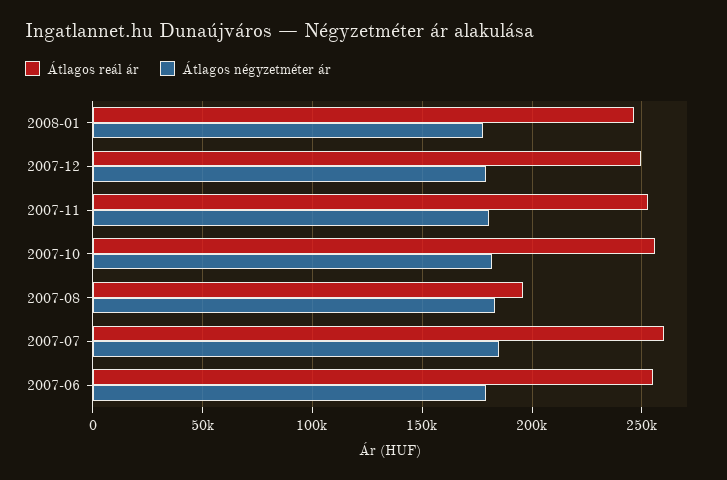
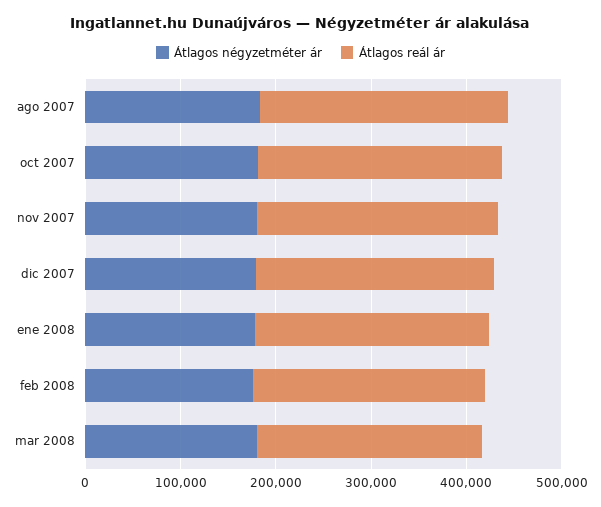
Átlagos reál ár, 2007-08: 195000 -> 260000
Átlagos reál ár, 2007-07: 260000 -> none
Átlagos négyzetméter ár, 2007-07: 185000 -> none
Átlagos reál ár, 2007-06: 255000 -> none
Átlagos négyzetméter ár, 2007-06: 180000 -> none
Átlagos négyzetméter ár, feb 2008: none -> 180000
Átlagos reál ár, feb 2008: none -> 240000
Átlagos négyzetméter ár, mar 2008: none -> 180000
Átlagos reál ár, mar 2008: none -> 240000

